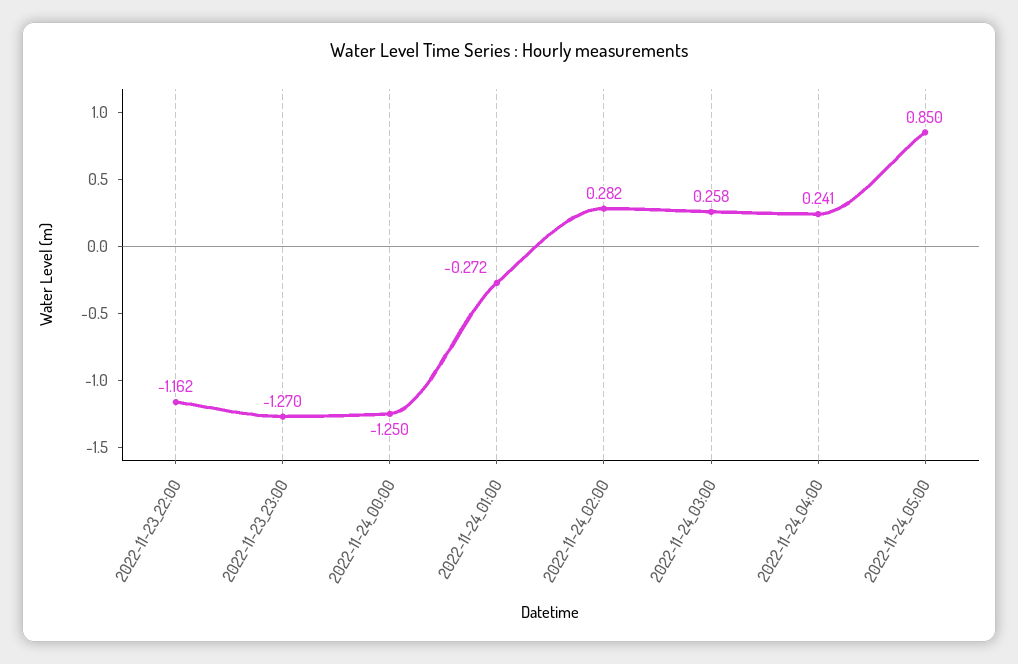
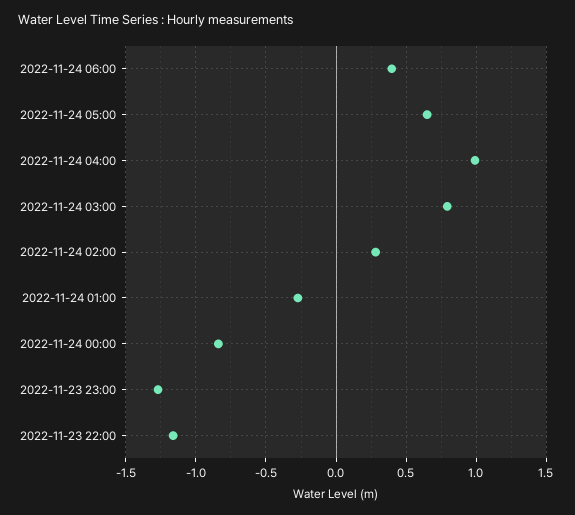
2022-11-24_00:00: -1.25 -> -0.85
2022-11-24_03:00: 0.258 -> 0.8
2022-11-24_04:00: 0.241 -> 1
2022-11-24_05:00: 0.85 -> 0.65
2022-11-24 06:00: none -> 0.4

